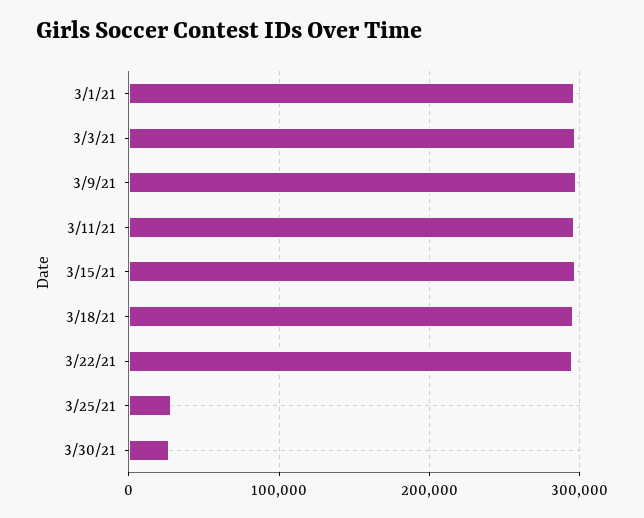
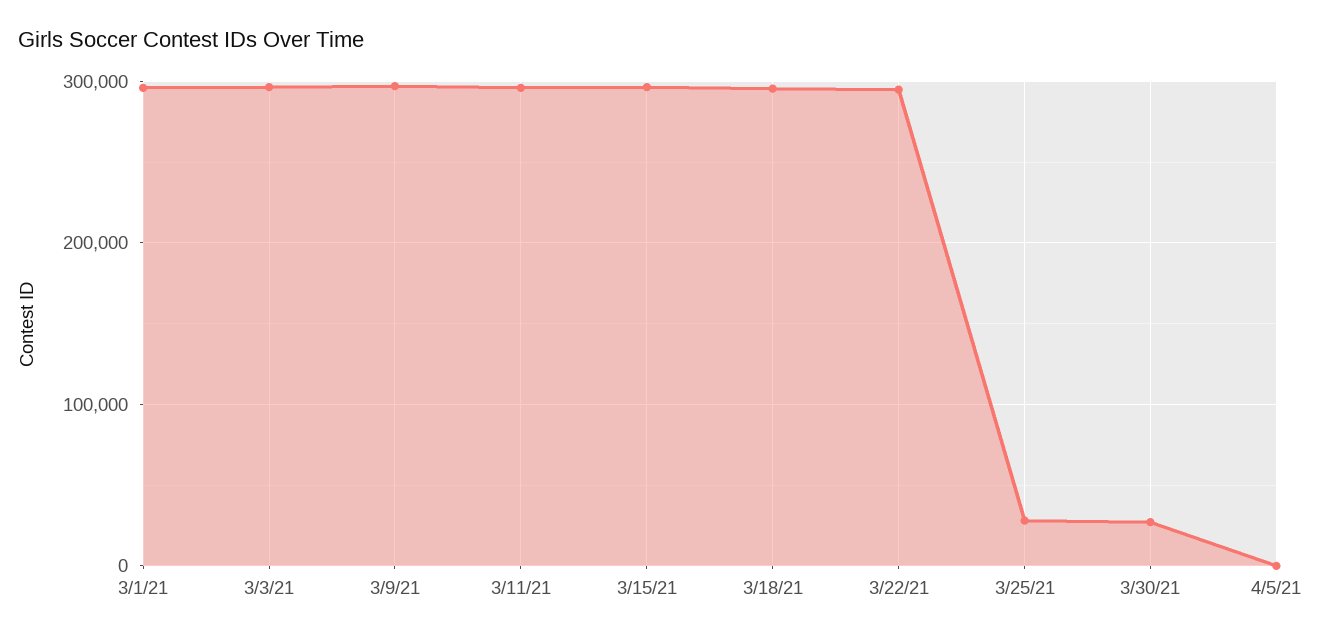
4/5/21: none -> 0

